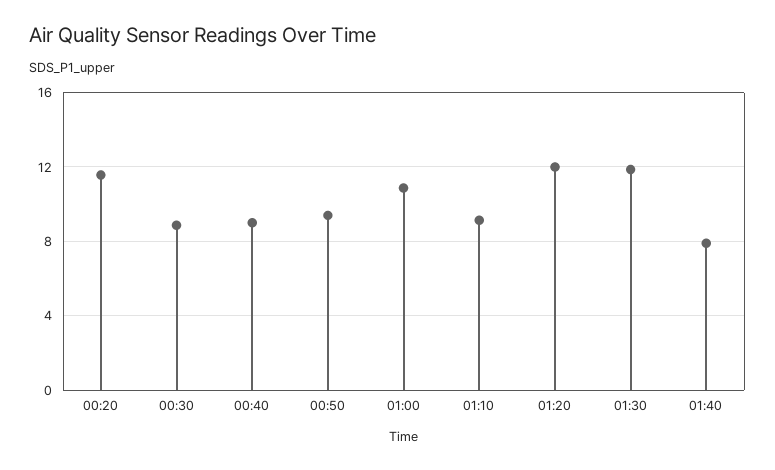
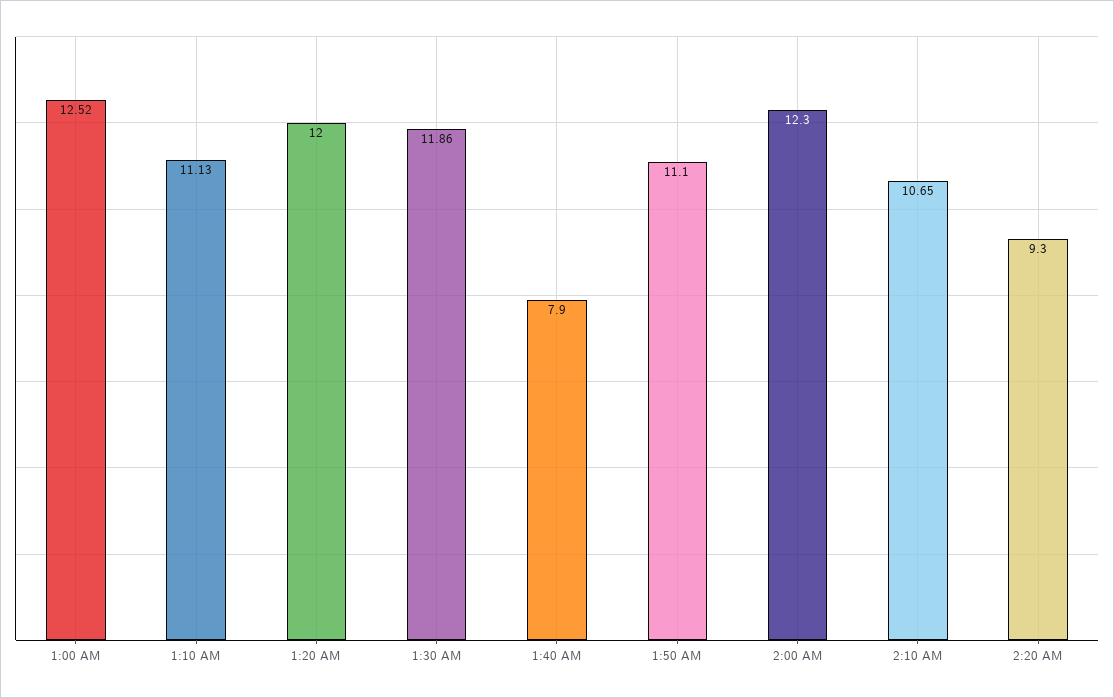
00:20: 11.5 -> none
00:30: 9 -> none
00:40: 9 -> none
00:50: 9.5 -> none
01:00: 11 -> 12.52
01:10: 9 -> 11.13
1:50 AM: none -> 11.1
2:00 AM: none -> 12.3
2:10 AM: none -> 10.65
2:20 AM: none -> 9.3

